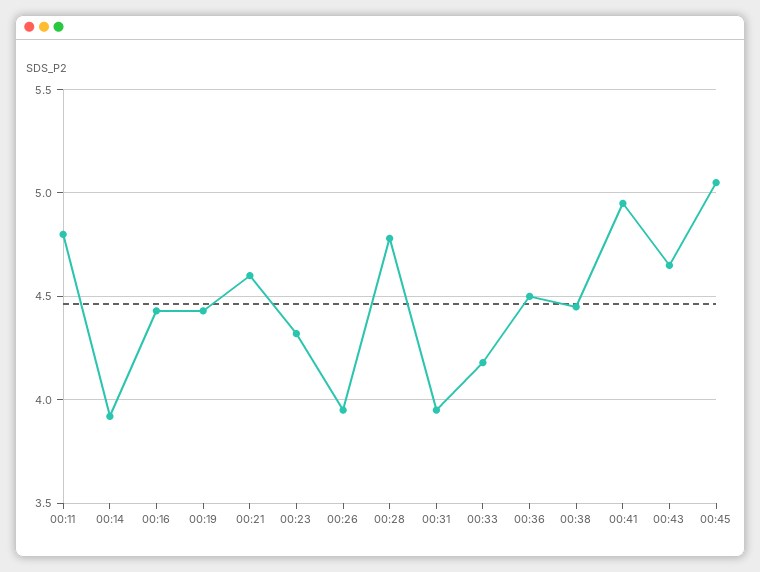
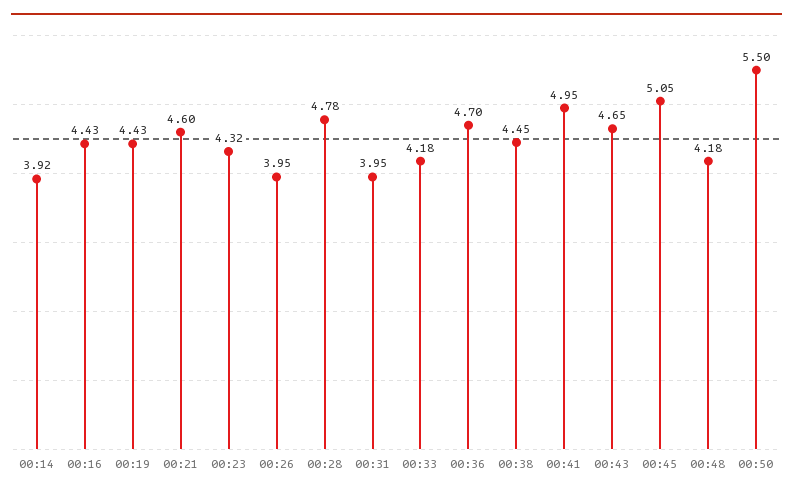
00:11: 4.8 -> none
00:36: 4.5 -> 4.7
00:48: none -> 4.18
00:50: none -> 5.5

